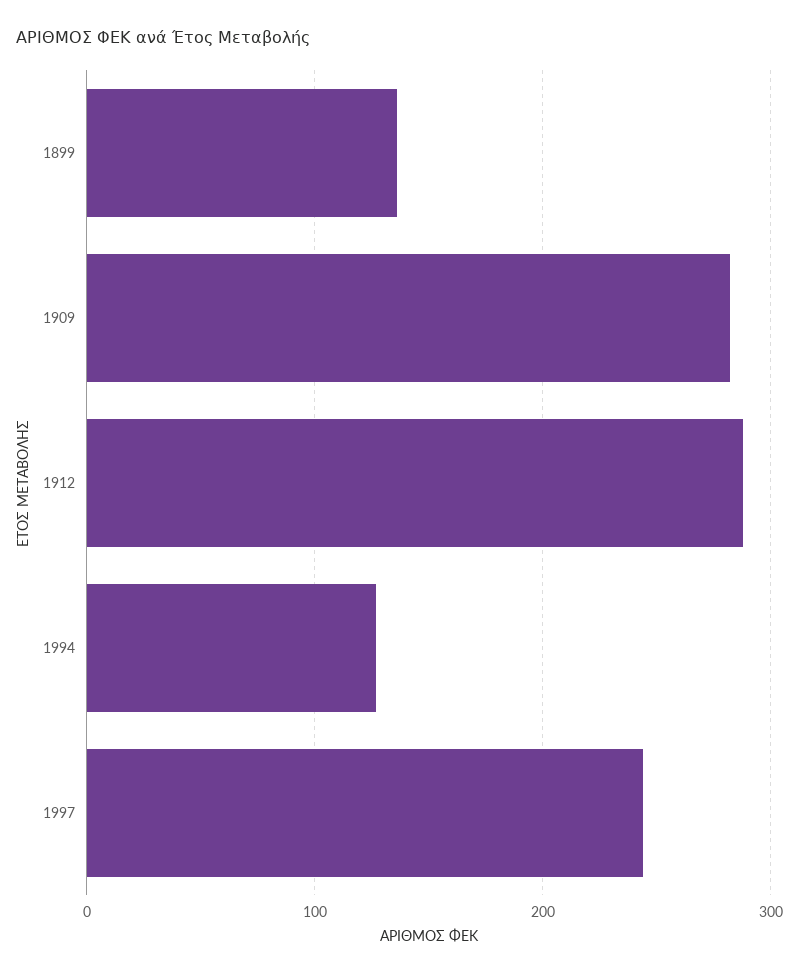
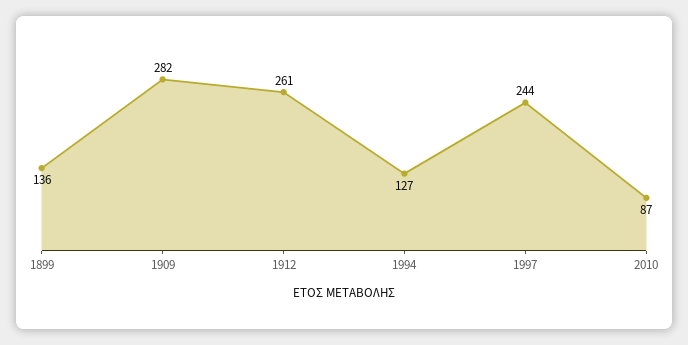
1912: 290 -> 261
2010: none -> 87

